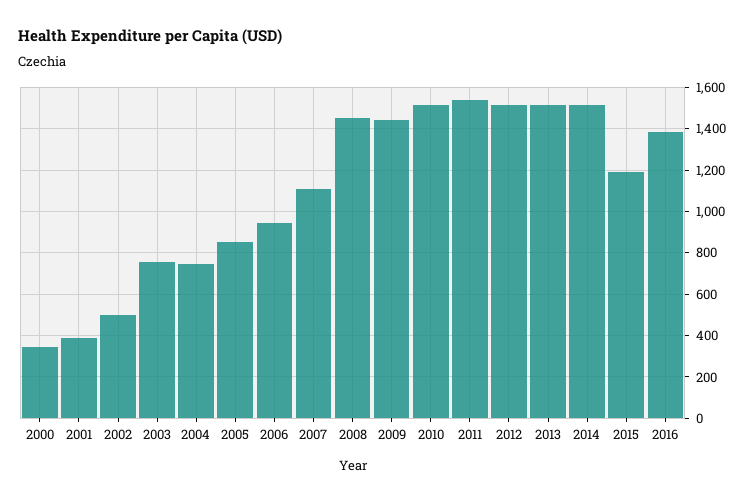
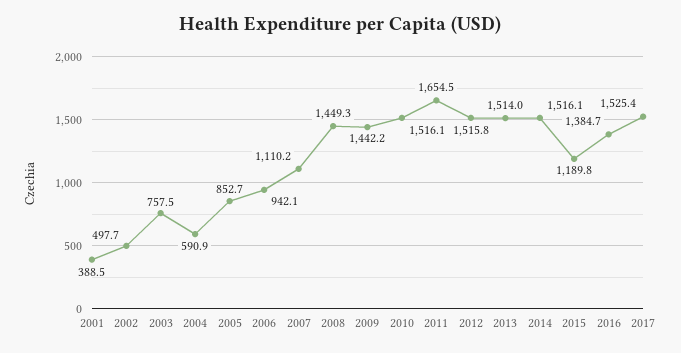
2000: 350 -> none
2004: 750 -> 590.9
2011: 1550 -> 1654.5
2017: none -> 1525.4

